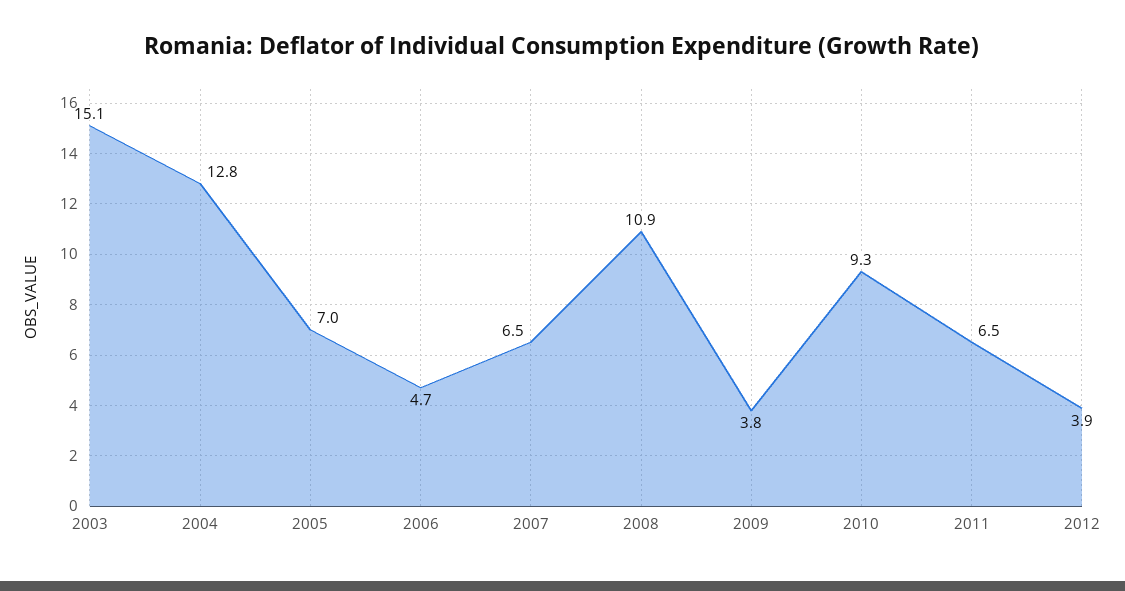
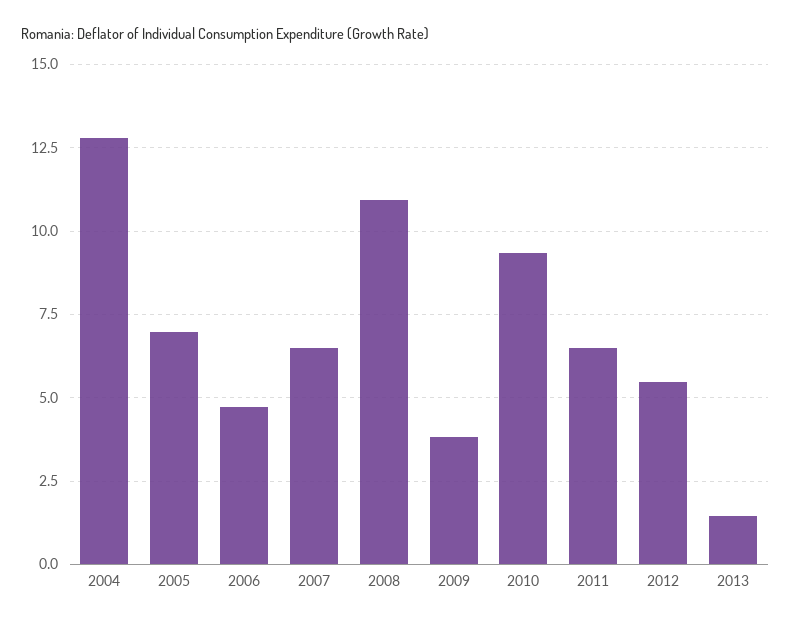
2003: 15.1 -> none
2012: 3.9 -> 5.5
2013: none -> 1.5

